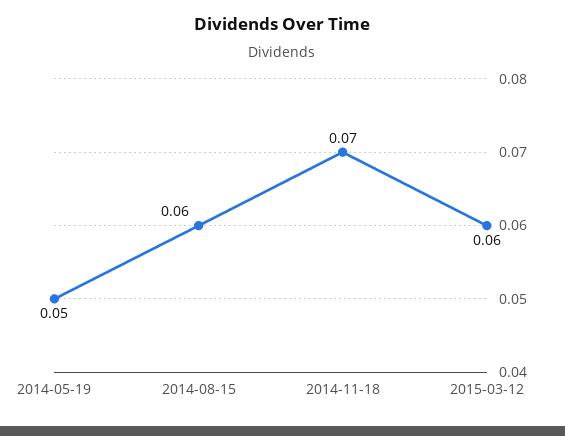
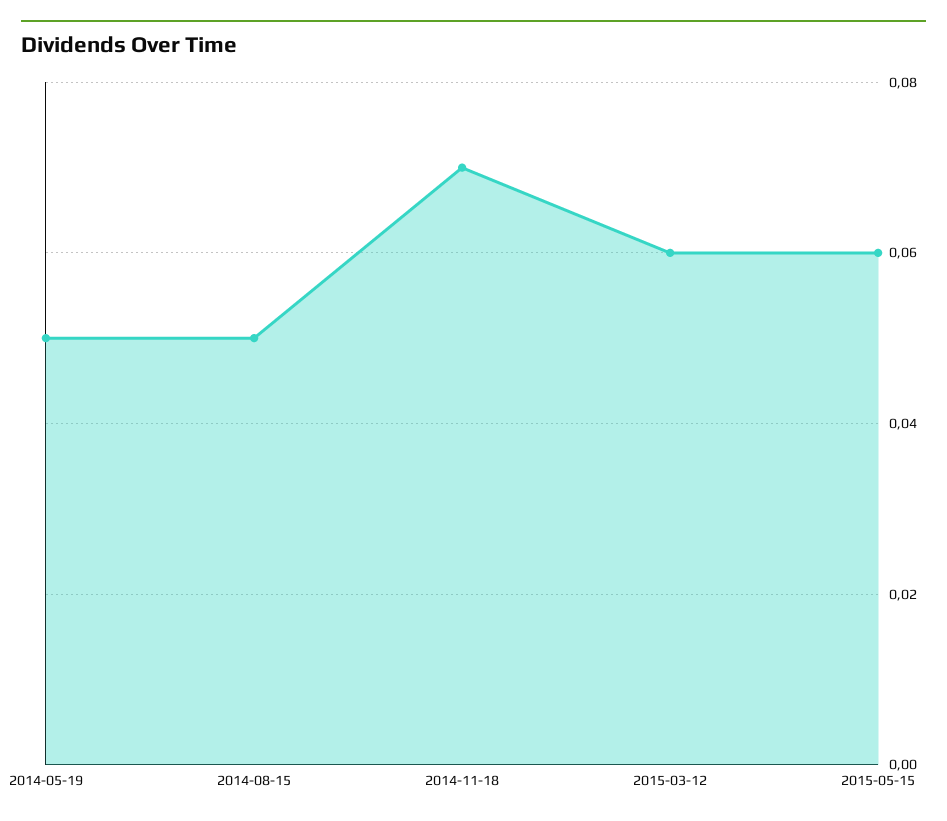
2014-08-15: 0.06 -> 0.05
2015-05-15: none -> 0.06

